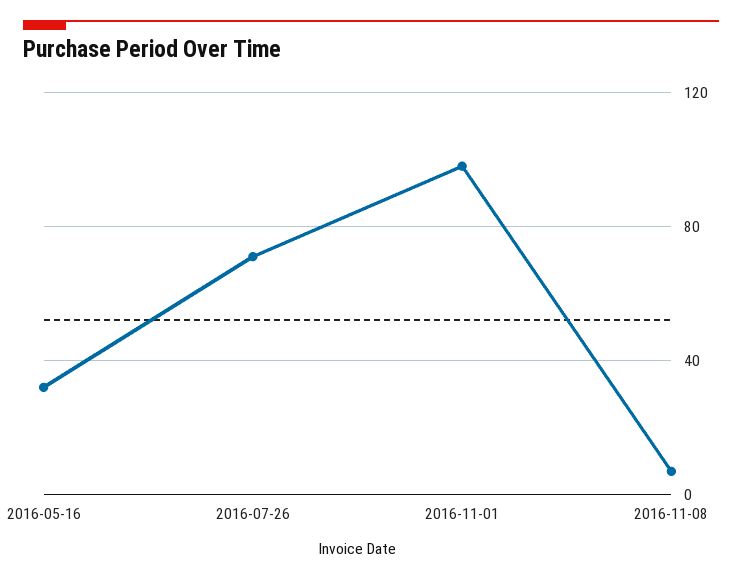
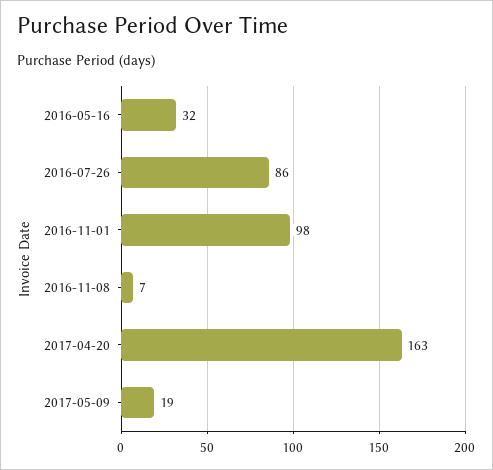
2016-07-26: 70 -> 86
2017-04-20: none -> 163
2017-05-09: none -> 19

